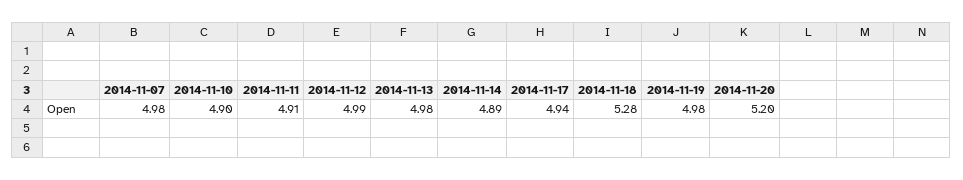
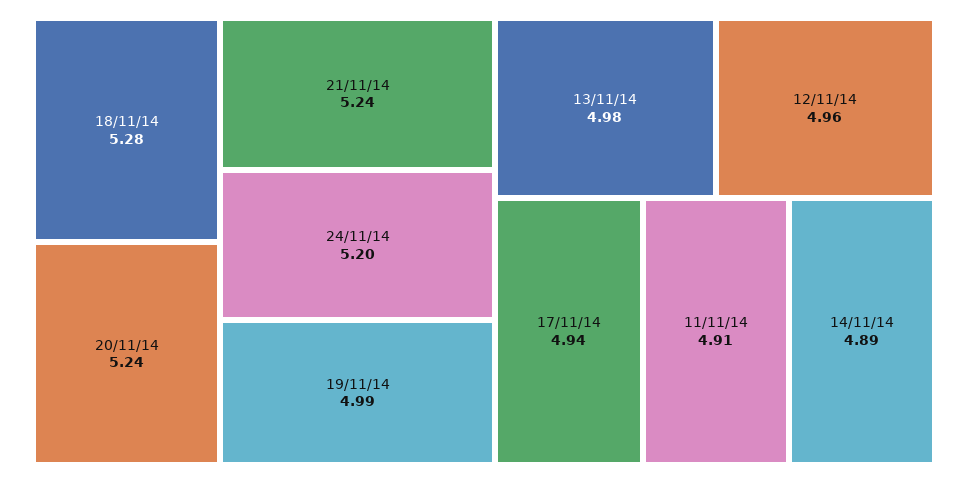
2014-11-07: 4.98 -> none
2014-11-10: 4.9 -> none
2014-11-12: 4.99 -> 4.96
2014-11-19: 4.98 -> 4.99
2014-11-20: 5.2 -> 5.24
21/11/14: none -> 5.24
24/11/14: none -> 5.2

